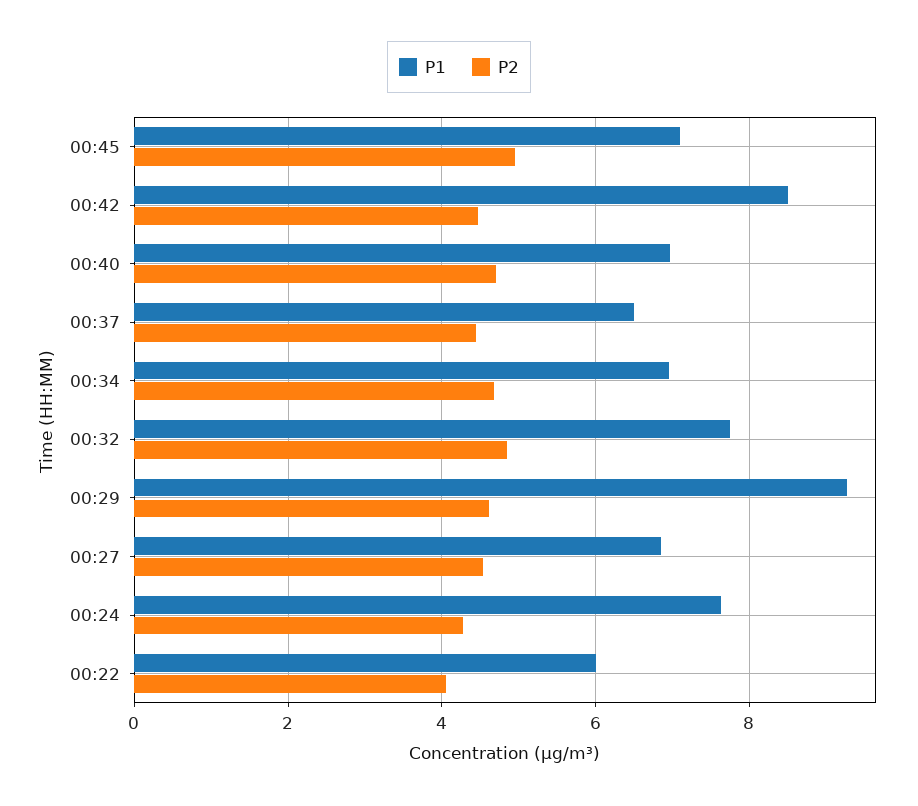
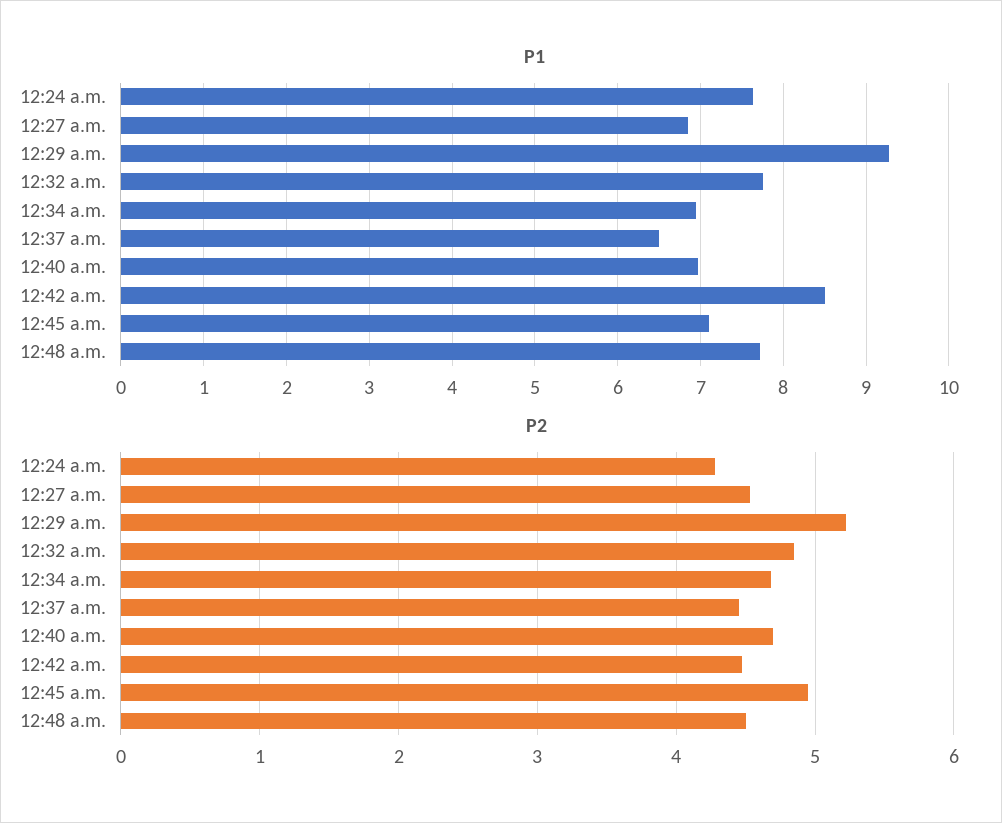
P2, 00:29: 4.6 -> 5.2
P1, 00:22: 6 -> none
P2, 00:22: 4 -> none
P1, 12:48 a.m.: none -> 7.7
P2, 12:48 a.m.: none -> 4.5

